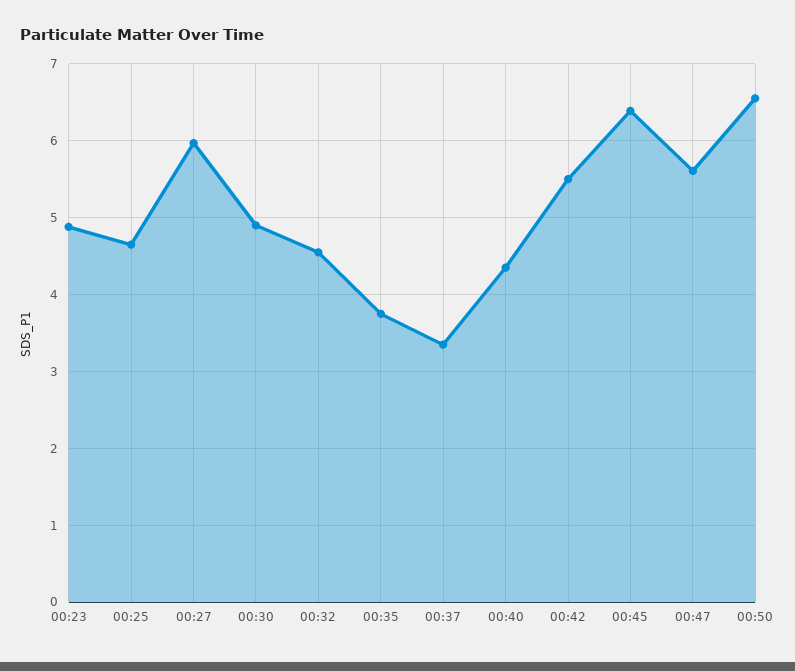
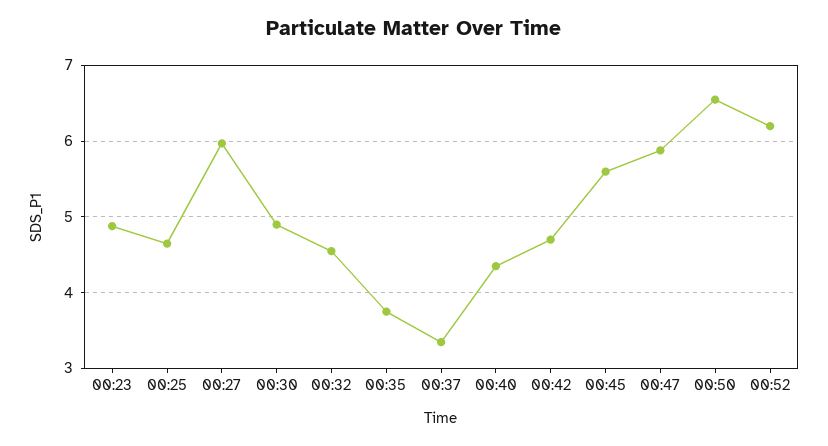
00:42: 5.5 -> 4.7
00:45: 6.4 -> 5.6
00:47: 5.6 -> 5.9
00:52: none -> 6.2

